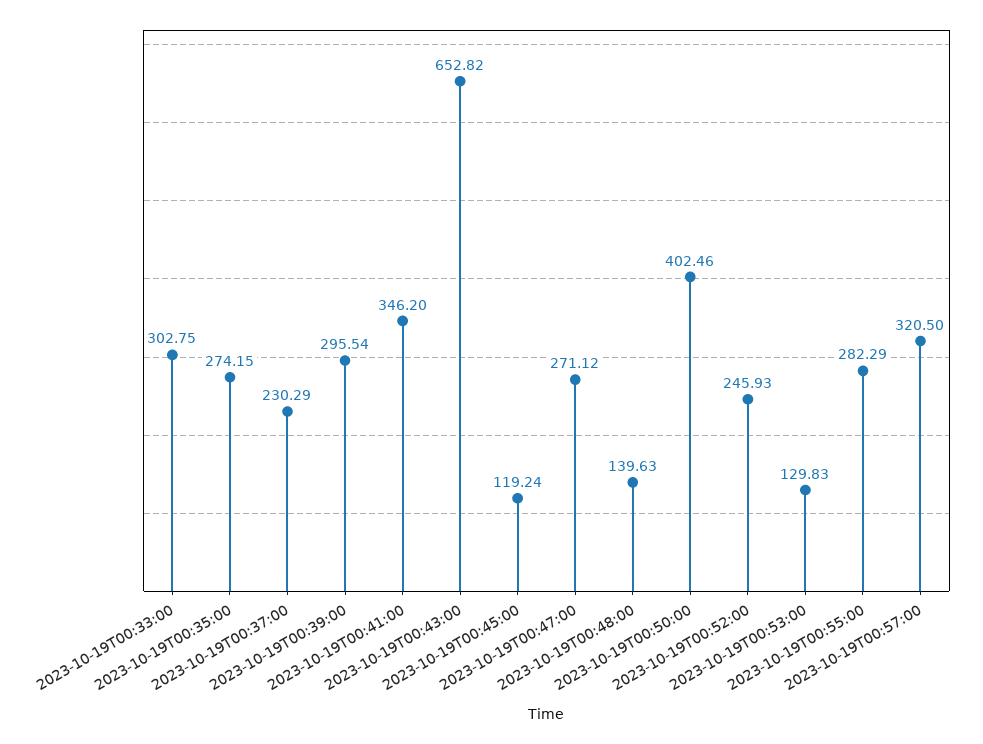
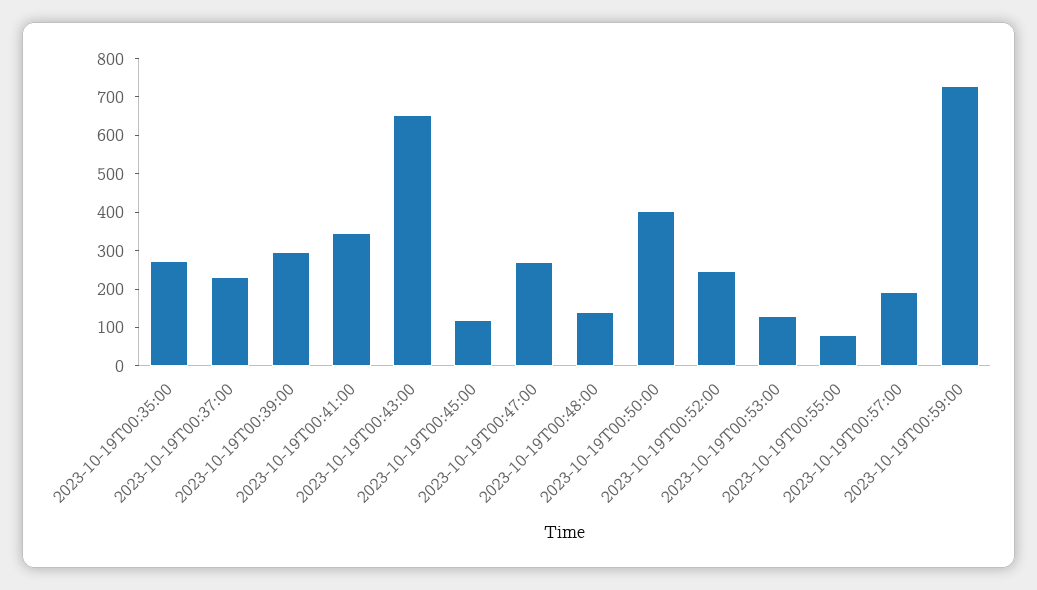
2023-10-19T00:33:00: 302.75 -> none
2023-10-19T00:55:00: 282.29 -> 75
2023-10-19T00:57:00: 320.5 -> 200
2023-10-19T00:59:00: none -> 725

